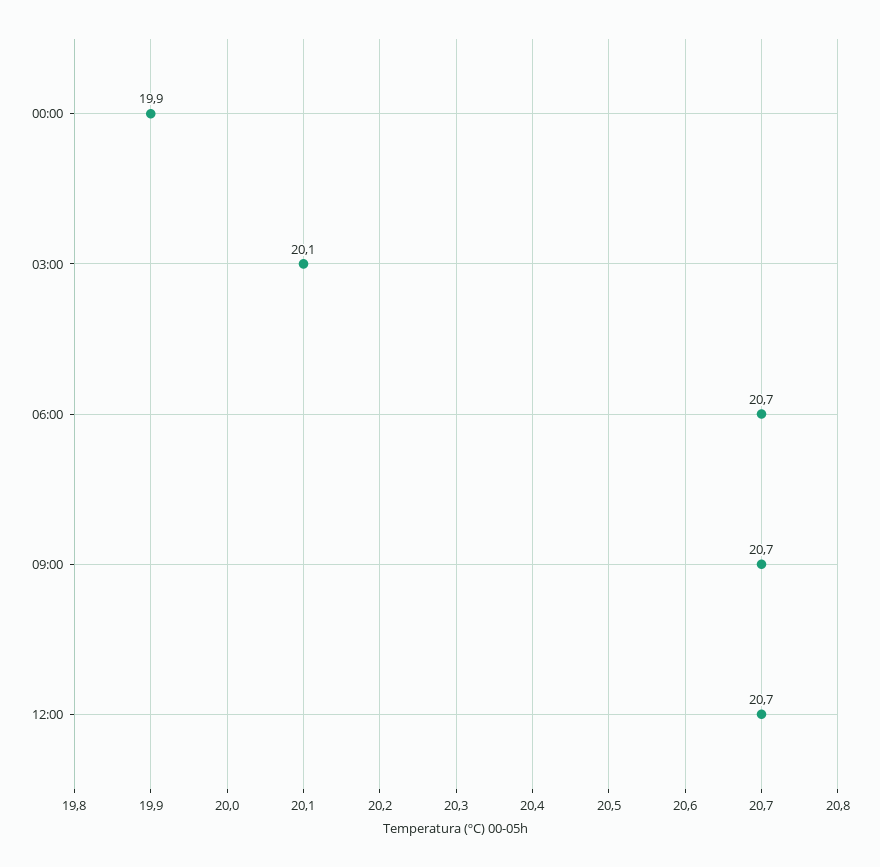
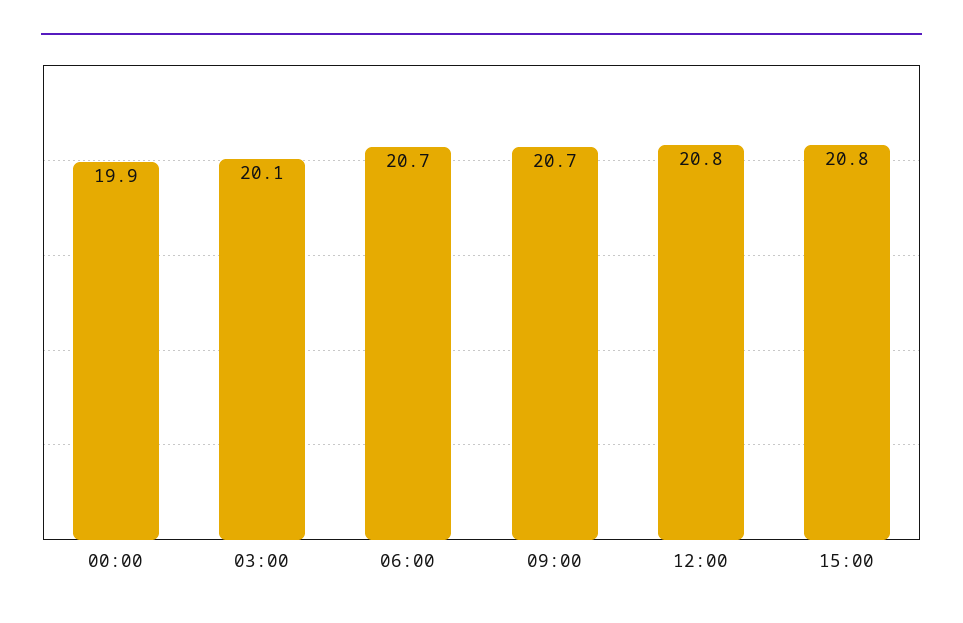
12:00: 20.7 -> 20.8
15:00: none -> 20.8

